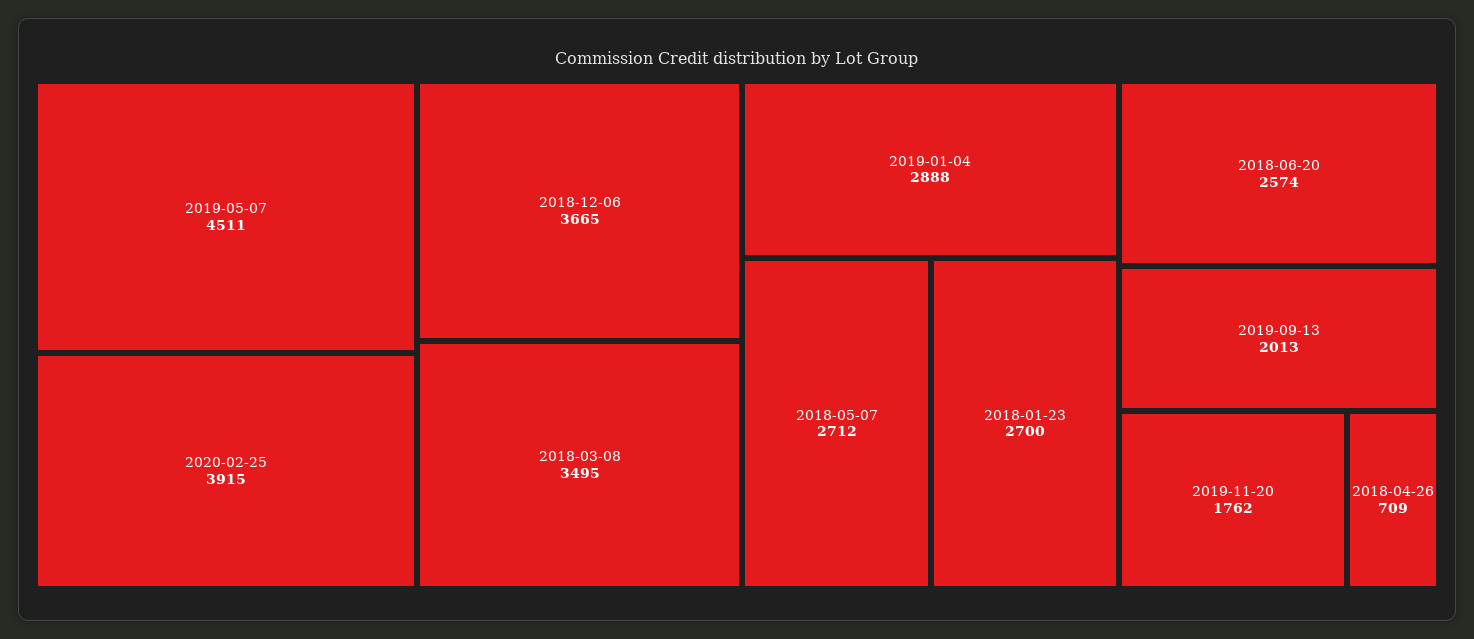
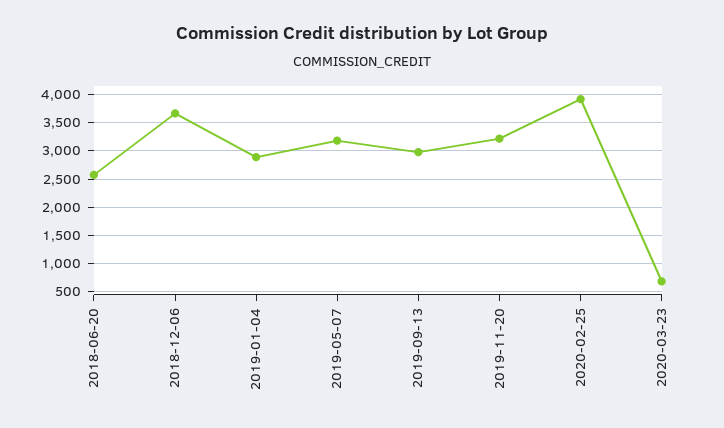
2019-05-07: 4511 -> 3250
2018-03-08: 3495 -> none
2018-05-07: 2712 -> none
2018-01-23: 2700 -> none
2019-09-13: 2013 -> 3000
2019-11-20: 1762 -> 3250
2018-04-26: 709 -> none
2020-03-23: none -> 750

